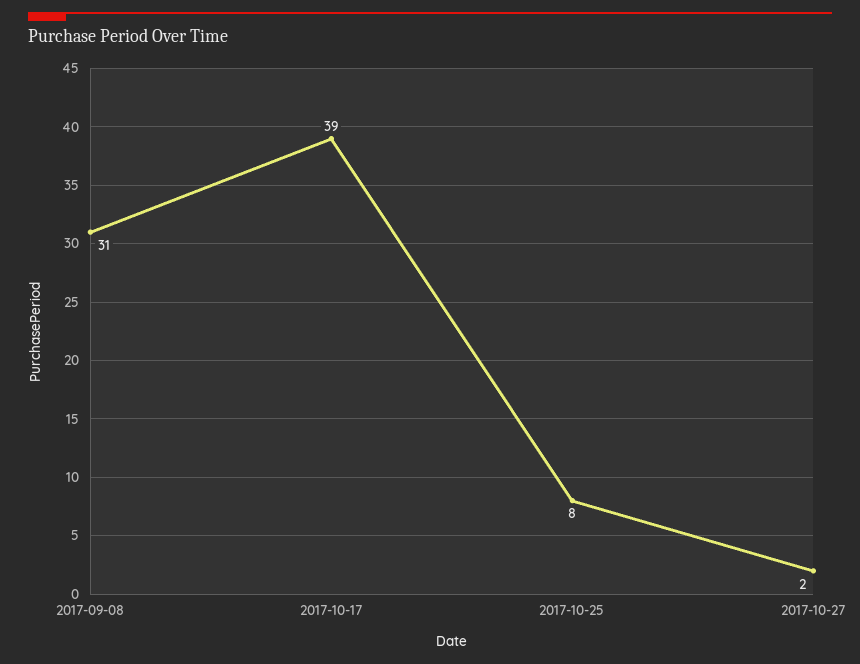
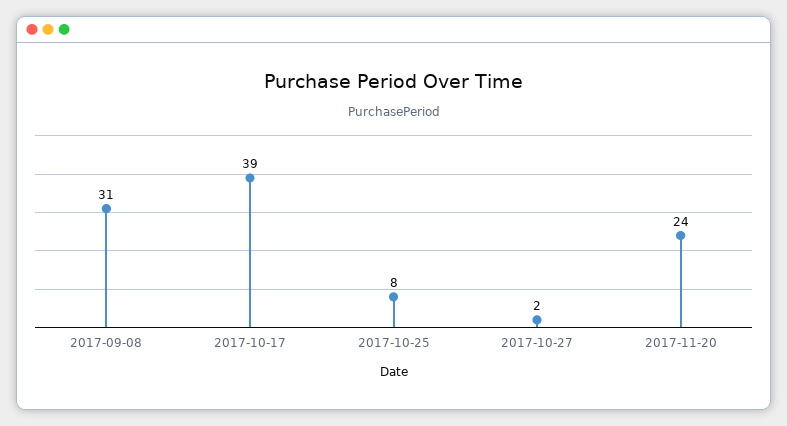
2017-11-20: none -> 24

